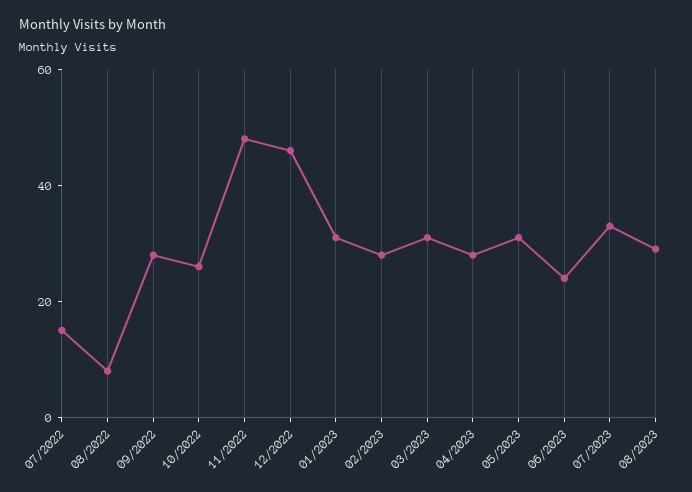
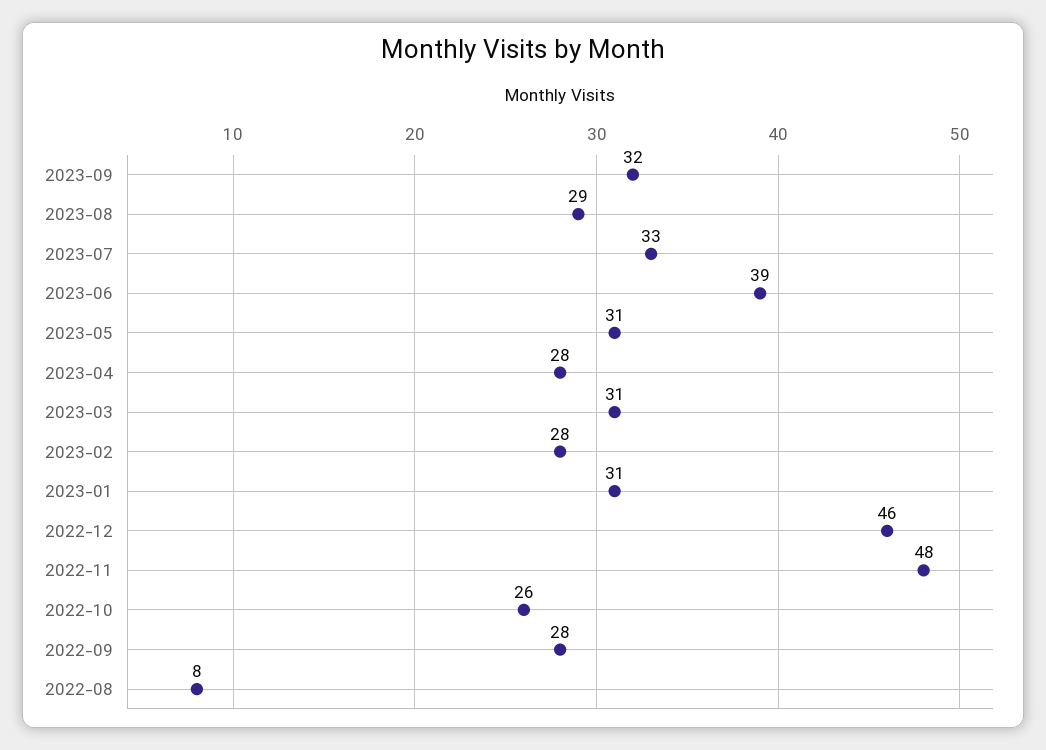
07/2022: 15 -> none
06/2023: 25 -> 39
2023-09: none -> 32

